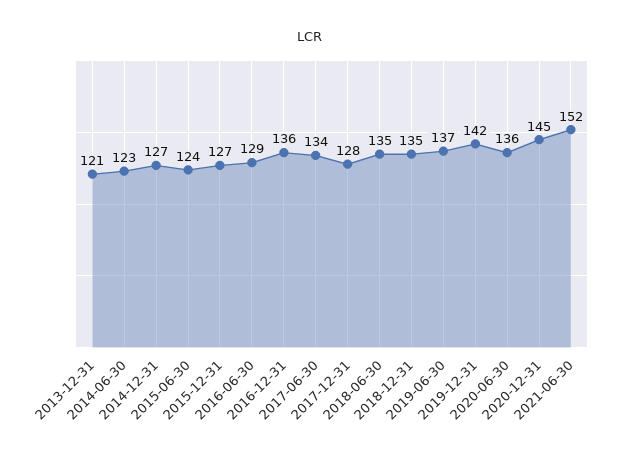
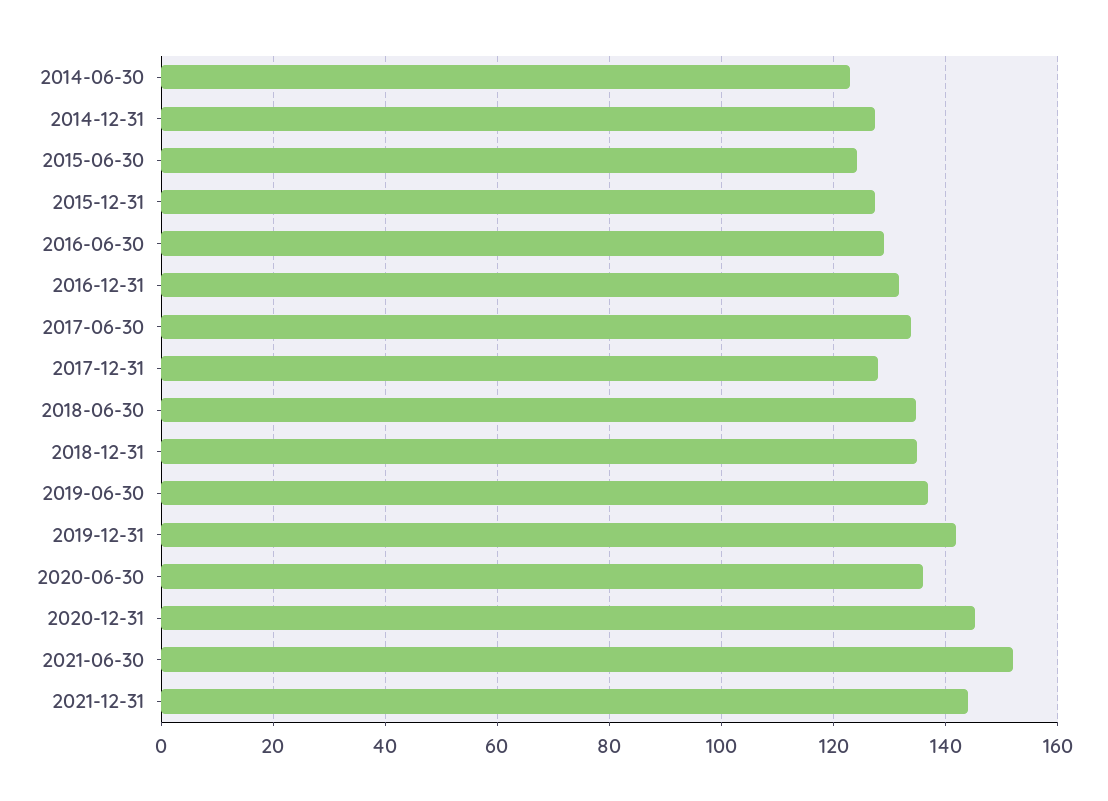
2013-12-31: 121 -> none
2016-12-31: 136 -> 132
2021-12-31: none -> 144

